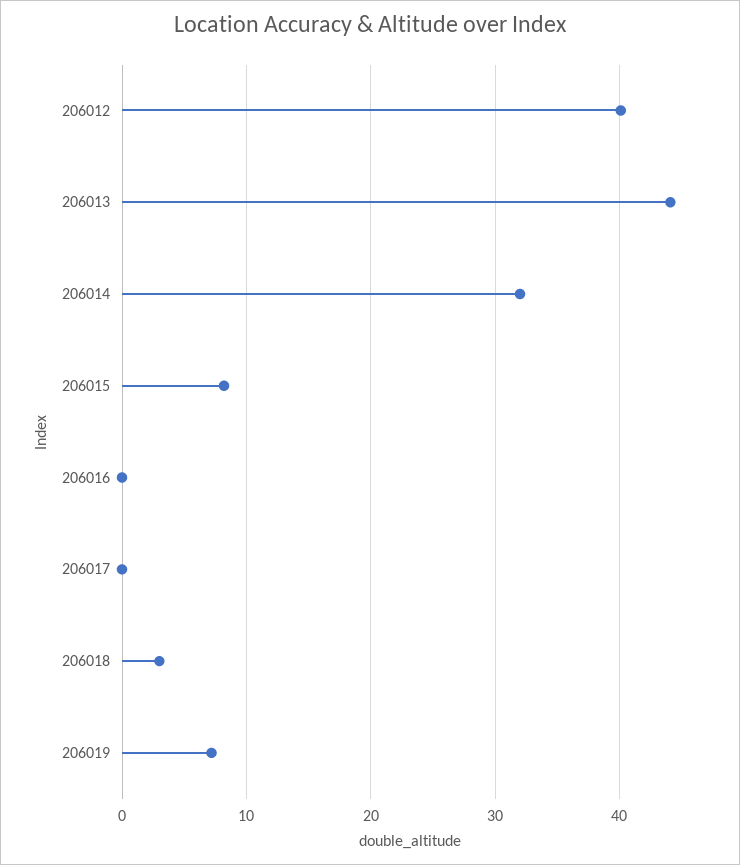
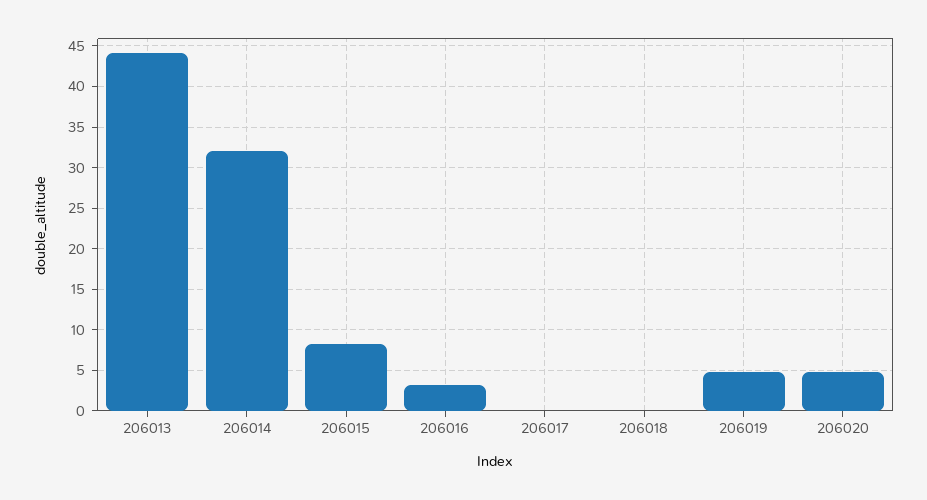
206012: 40 -> none
206016: 0 -> 3
206018: 3 -> 0
206019: 7 -> 5
206020: none -> 5

